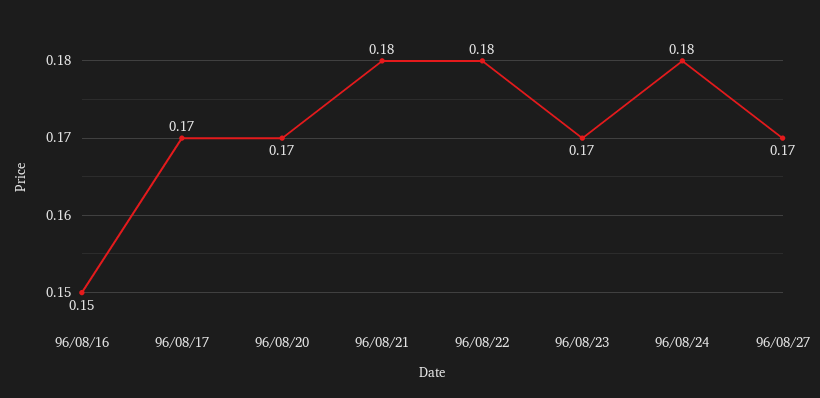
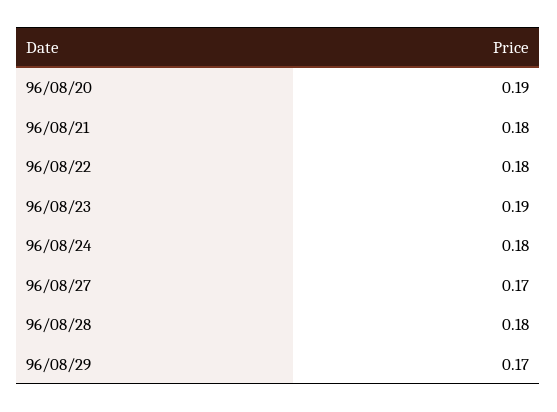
96/08/16: 0.15 -> none
96/08/17: 0.17 -> none
96/08/20: 0.17 -> 0.19
96/08/23: 0.17 -> 0.19
96/08/28: none -> 0.18
96/08/29: none -> 0.17

